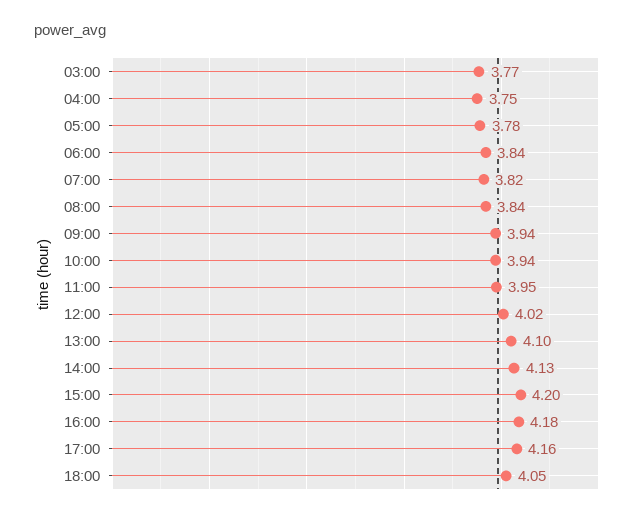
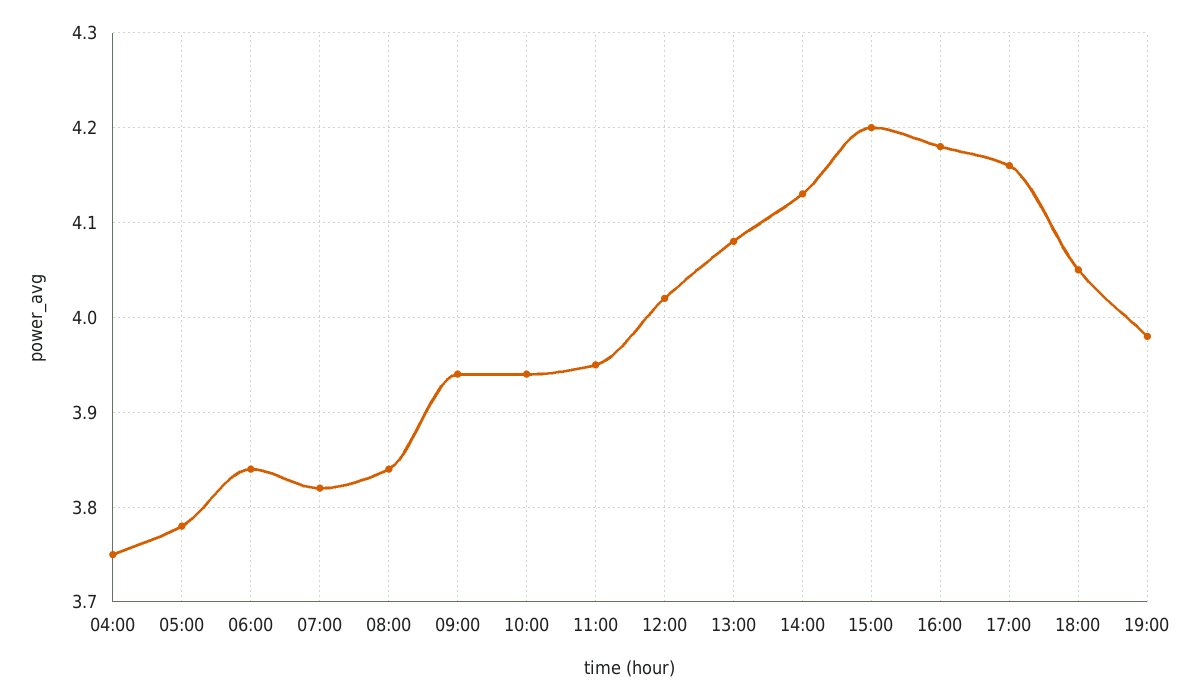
03:00: 3.77 -> none
13:00: 4.1 -> 4.08
19:00: none -> 3.98

